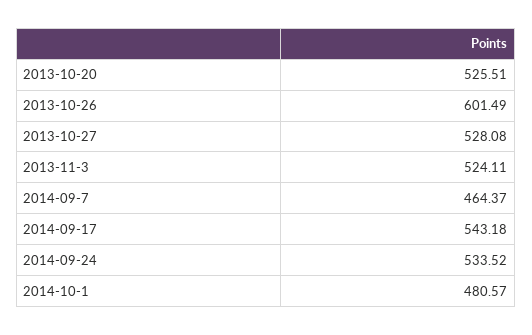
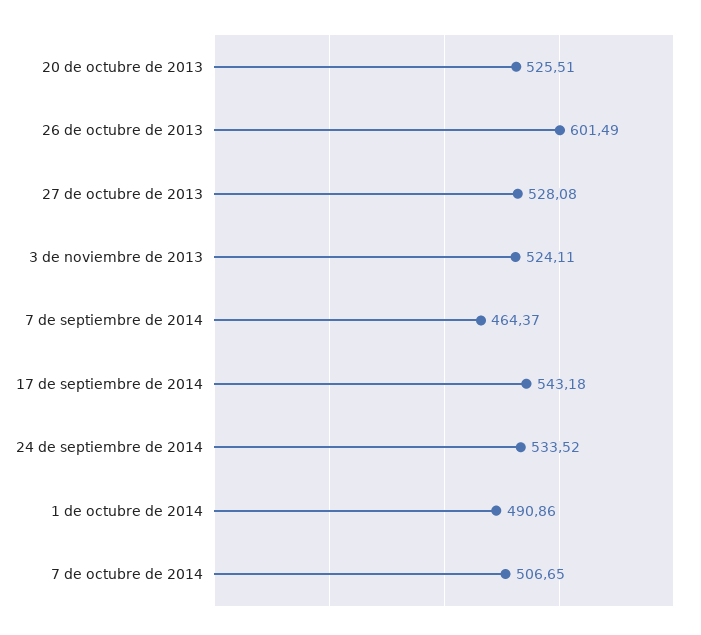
2014-10-1: 480.57 -> 490.86
7 de octubre de 2014: none -> 506.65

